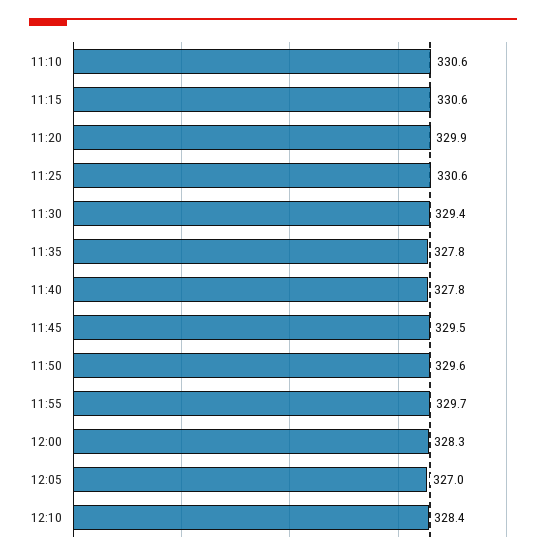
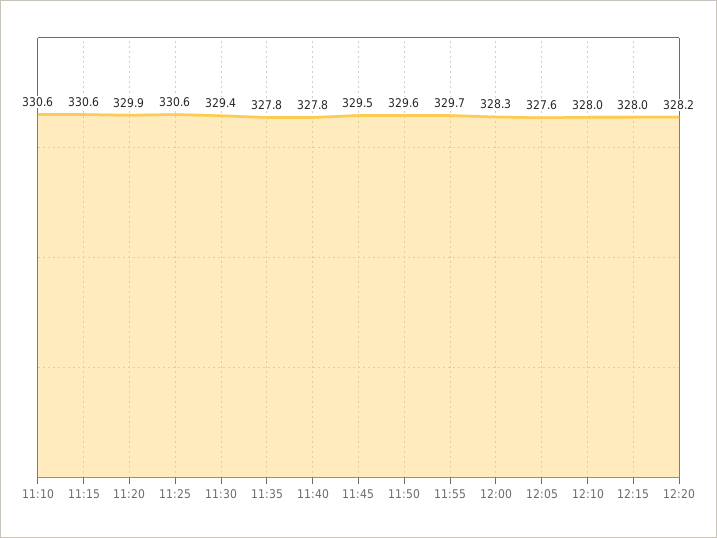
12:05: 327 -> 327.6
12:10: 328.4 -> 328
12:15: none -> 328
12:20: none -> 328.2

